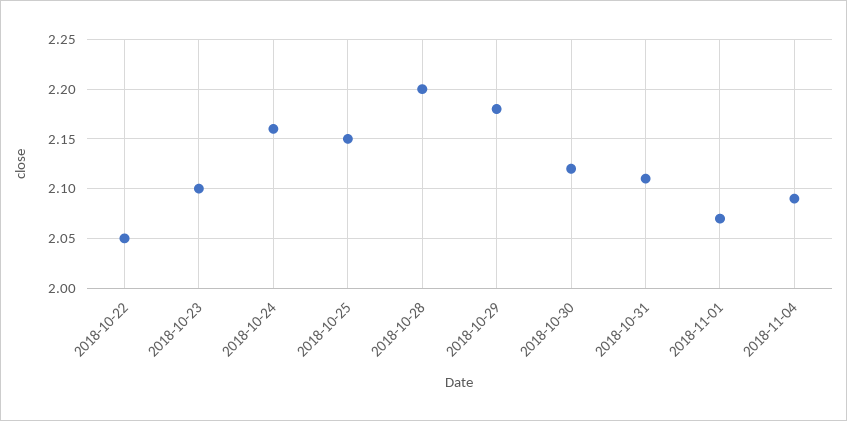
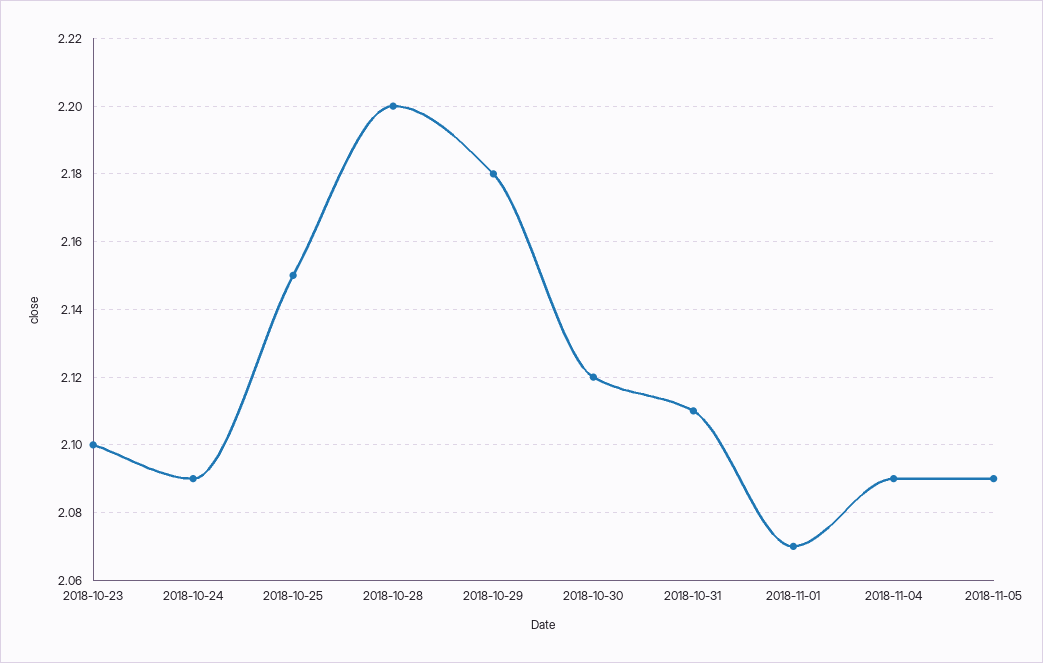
2018-10-22: 2.05 -> none
2018-10-24: 2.16 -> 2.09
2018-11-05: none -> 2.09

